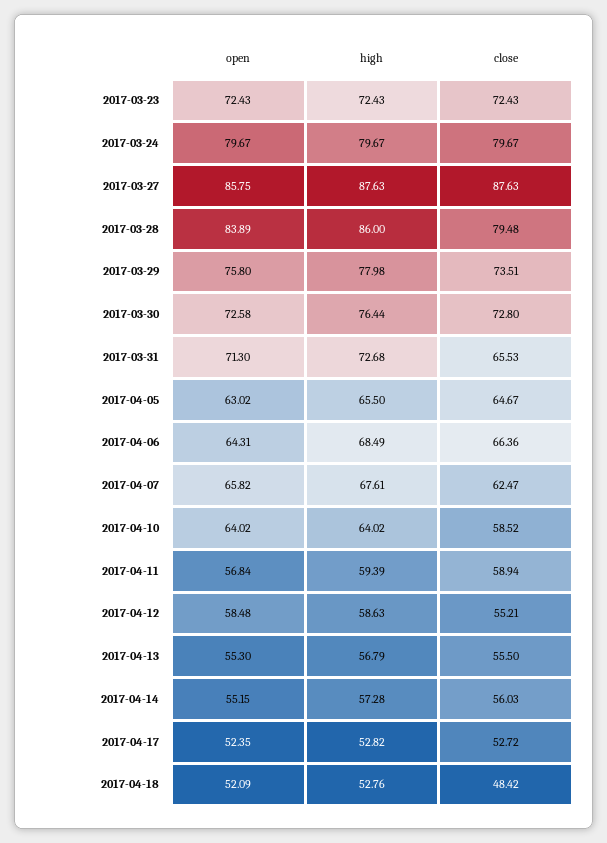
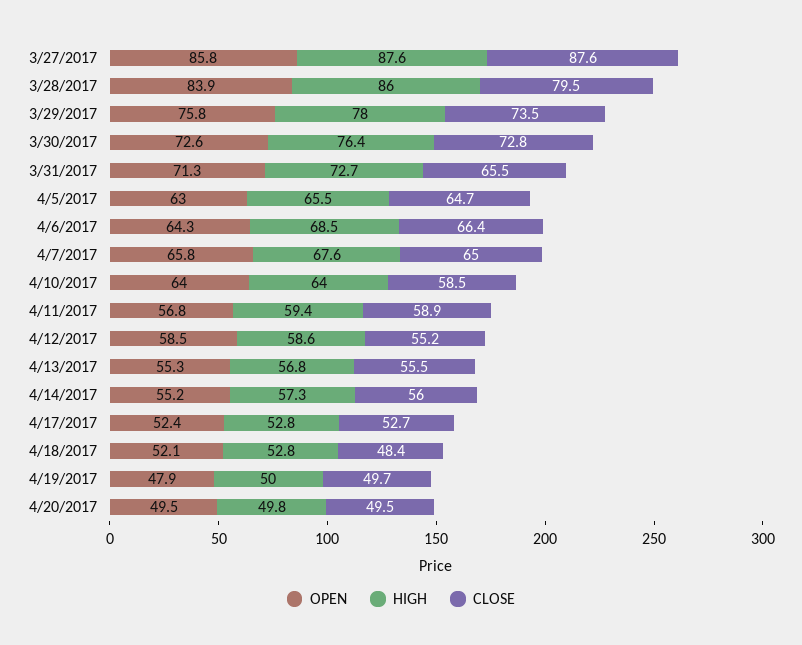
open, 2017-03-23: 72.43 -> none
high, 2017-03-23: 72.43 -> none
close, 2017-03-23: 72.43 -> none
open, 2017-03-24: 79.67 -> none
high, 2017-03-24: 79.67 -> none
close, 2017-03-24: 79.67 -> none
close, 2017-04-07: 62.47 -> 65
open, 4/19/2017: none -> 47.9
high, 4/19/2017: none -> 50
close, 4/19/2017: none -> 49.7
open, 4/20/2017: none -> 49.5
high, 4/20/2017: none -> 49.8
close, 4/20/2017: none -> 49.5

